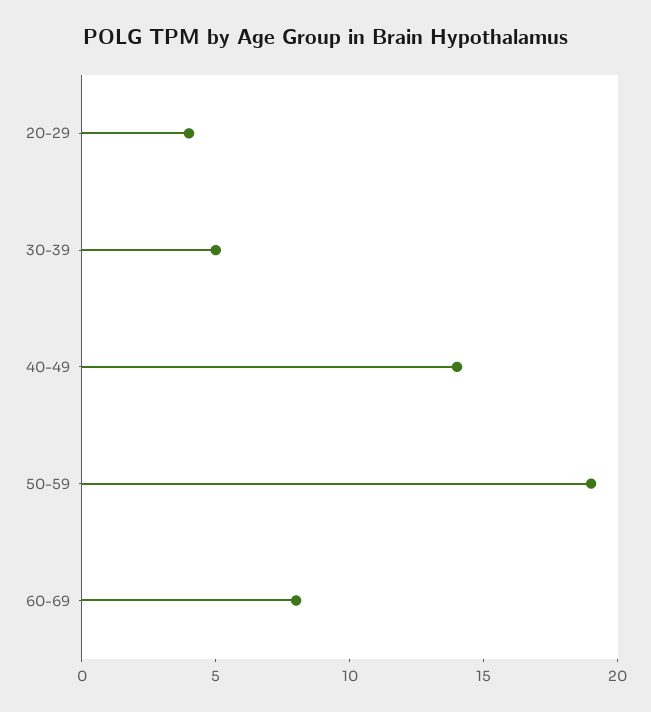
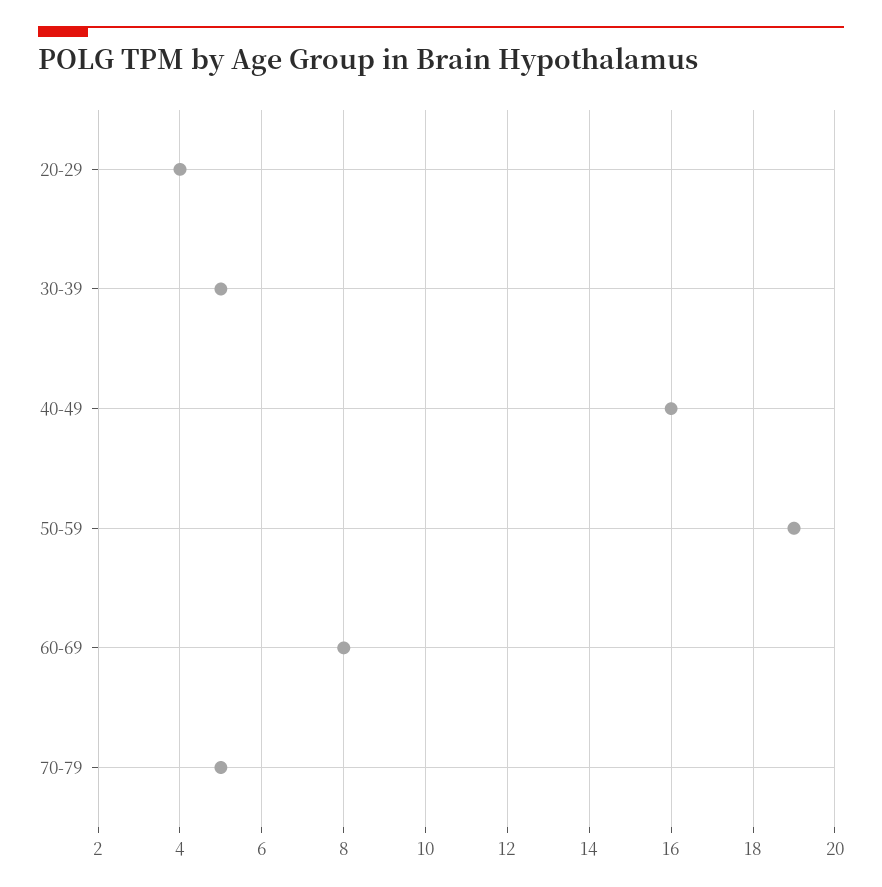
40-49: 14 -> 16
70-79: none -> 5

